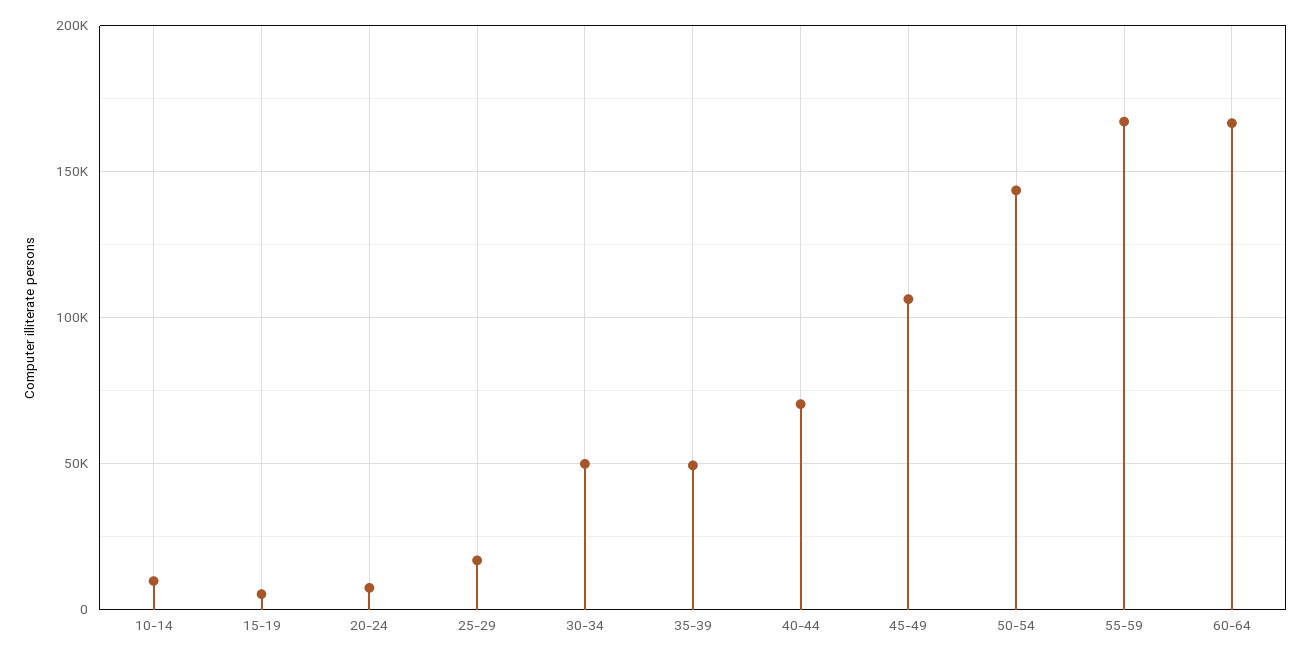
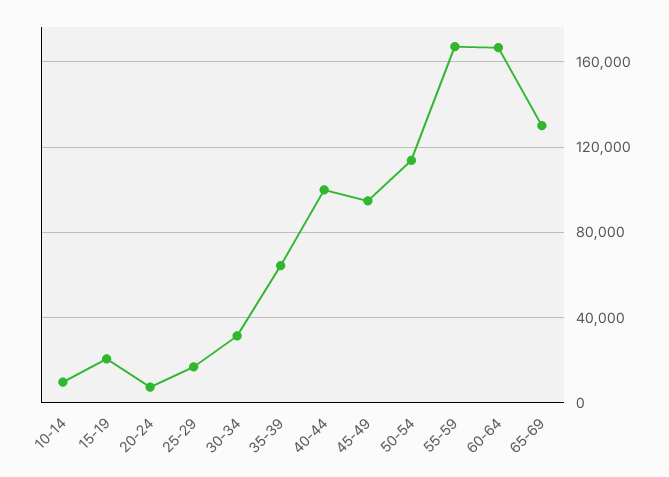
15-19: 5000 -> 20000
30-34: 50000 -> 30000
35-39: 50000 -> 65000
40-44: 70000 -> 100000
45-49: 105000 -> 95000
50-54: 145000 -> 115000
65-69: none -> 130000

